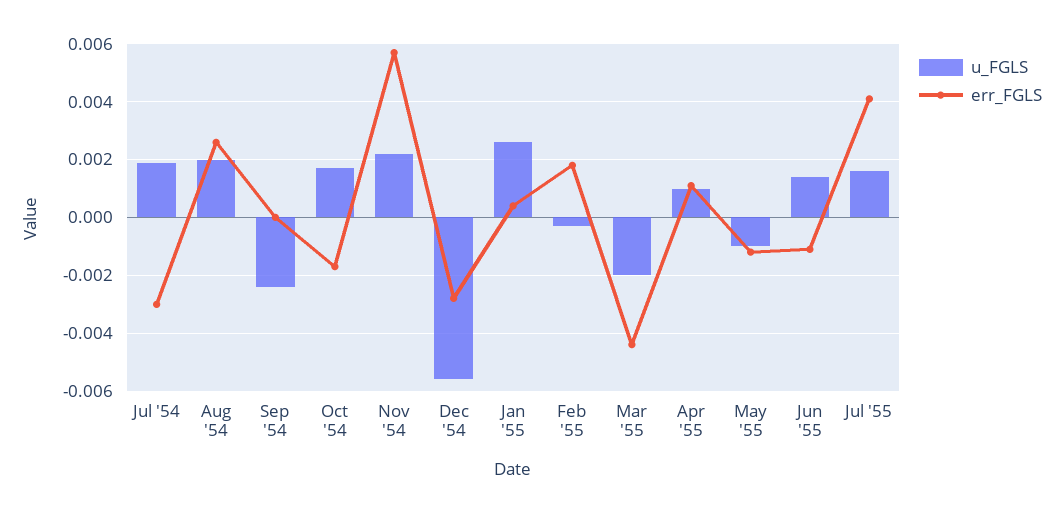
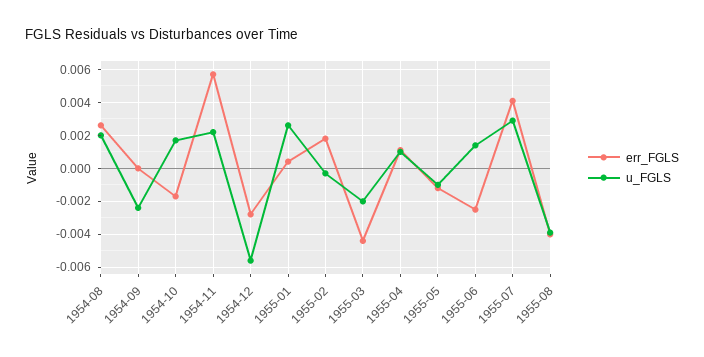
u_FGLS, Jul '54: 0.002 -> none
err_FGLS, Jul '54: -0.003 -> none
err_FGLS, Jun '55: -0.001 -> -0.0025
u_FGLS, Jul '55: 0.0015 -> 0.003
err_FGLS, 1955-08: none -> -0.004
u_FGLS, 1955-08: none -> -0.004

